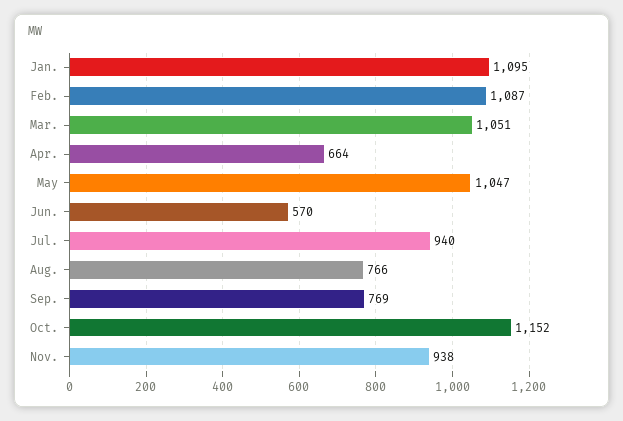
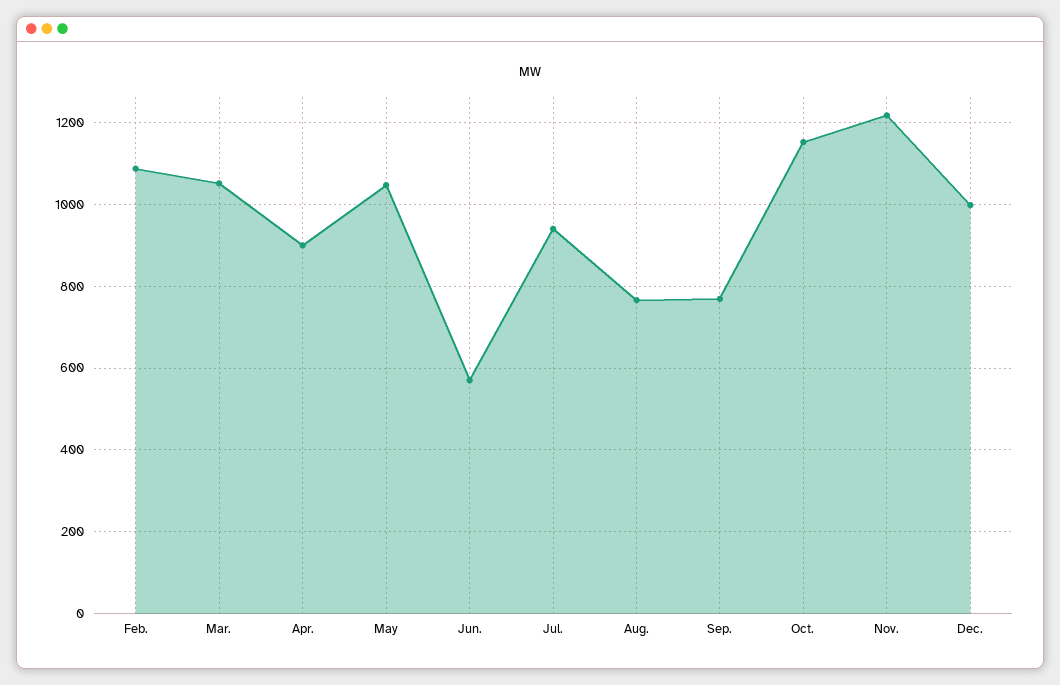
Jan.: 1095 -> none
Apr.: 664 -> 900
Nov.: 938 -> 1220
Dec.: none -> 1000

